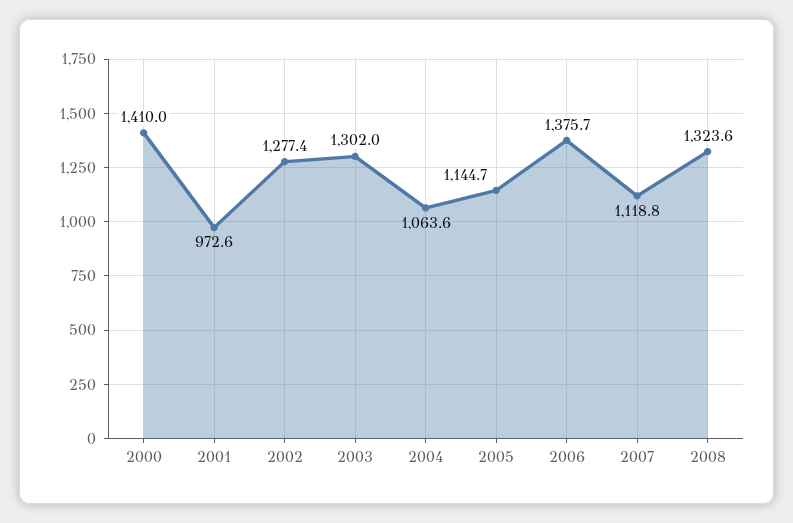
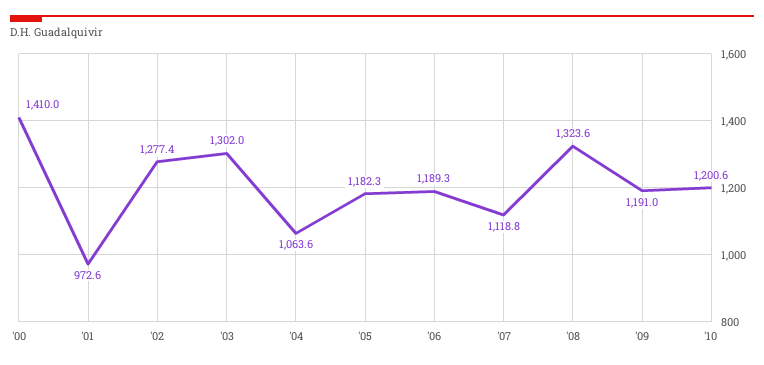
2005: 1144.7 -> 1182.3
2006: 1375.7 -> 1189.3
'09: none -> 1191
'10: none -> 1200.6

